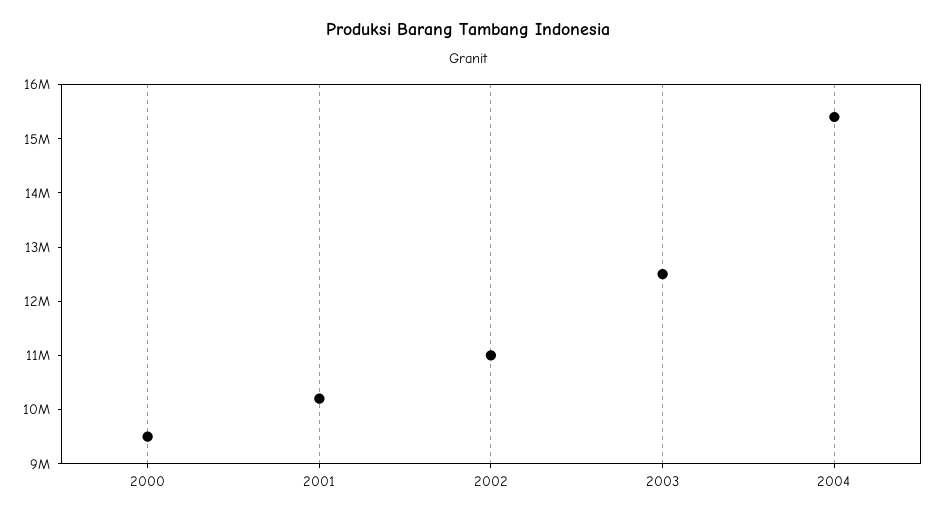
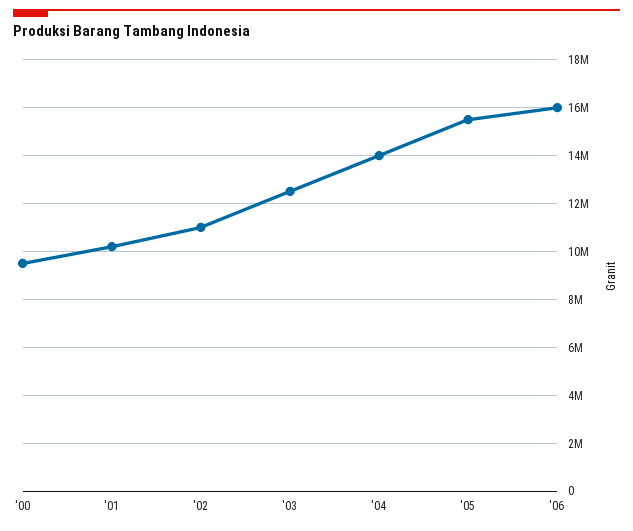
2004: 15400000 -> 14000000
'05: none -> 15500000
'06: none -> 16000000

